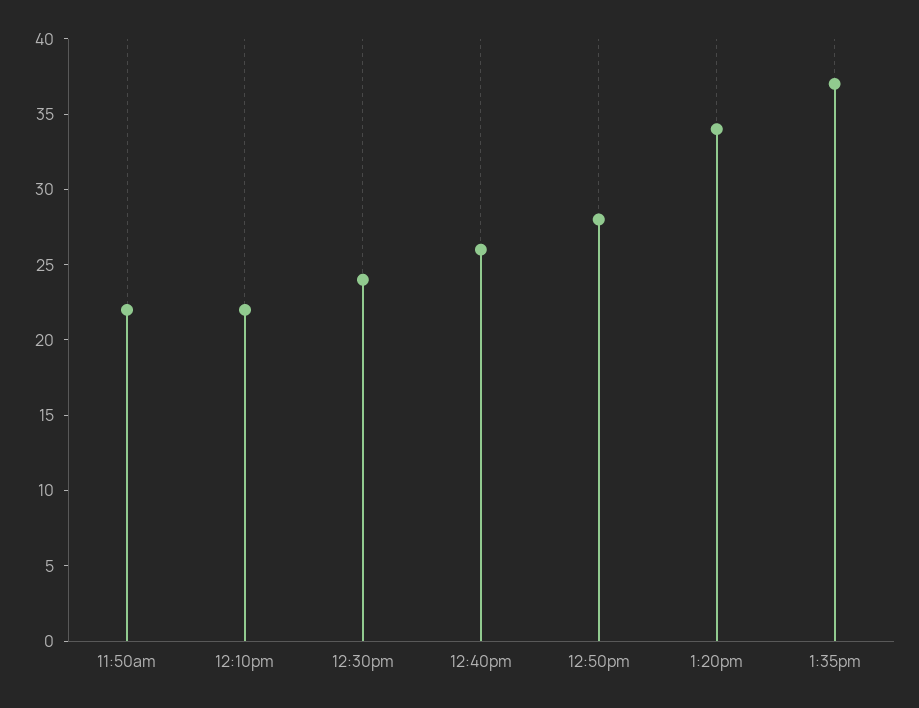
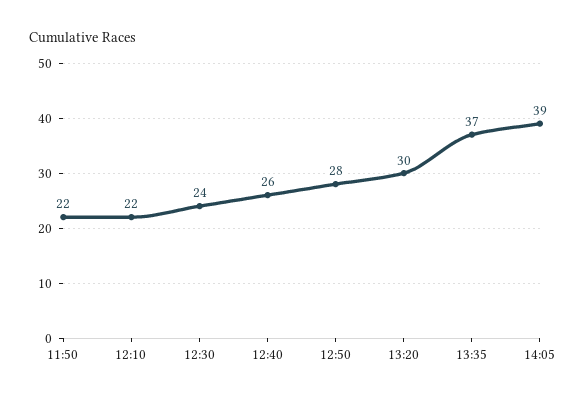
1:20pm: 34 -> 30
14:05: none -> 39

